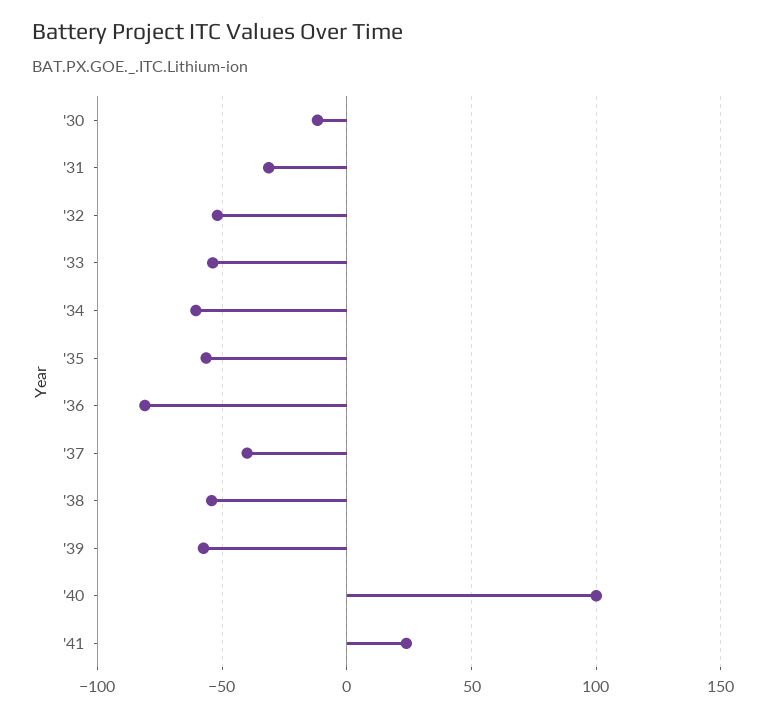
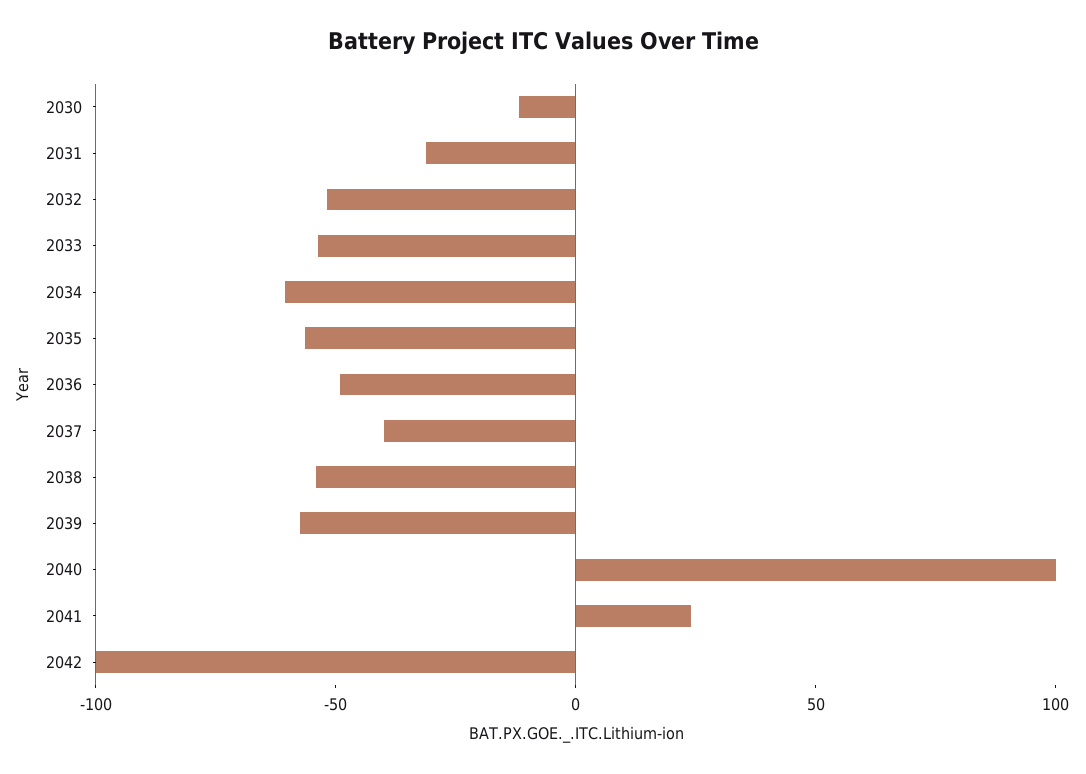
'36: -80 -> -50
2042: none -> -100

